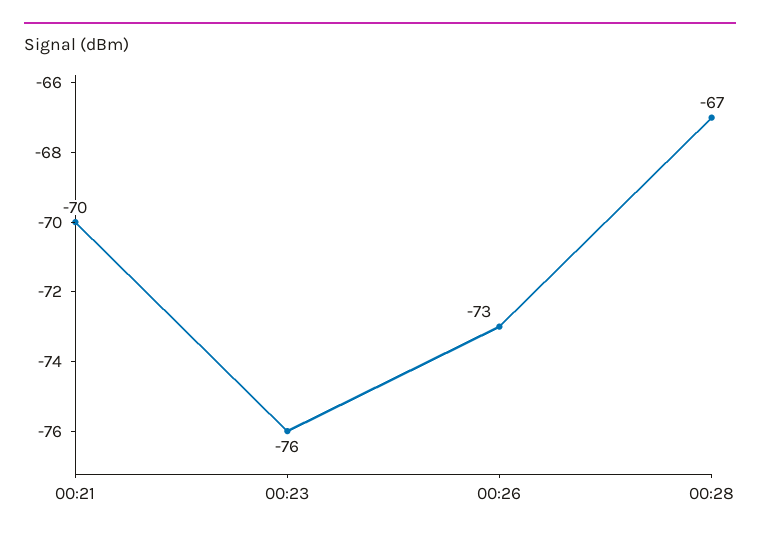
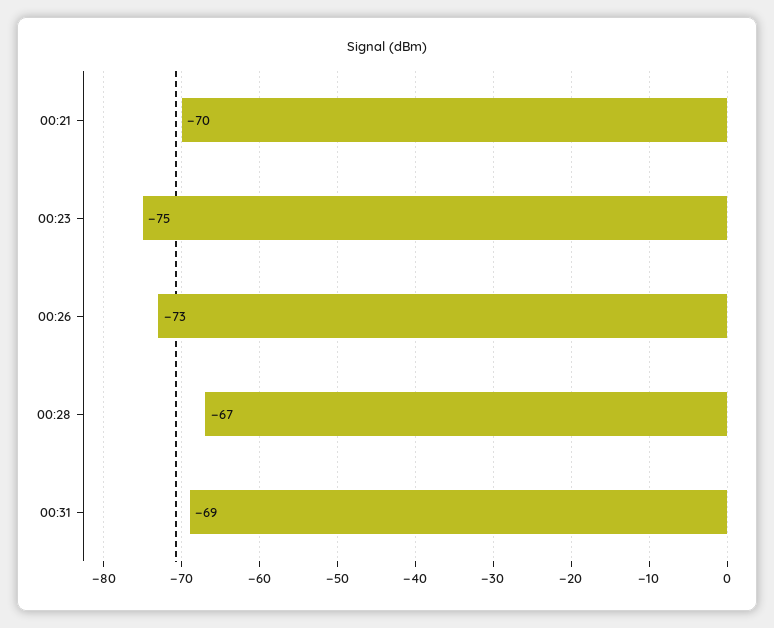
00:23: -76 -> -75
00:31: none -> -69

